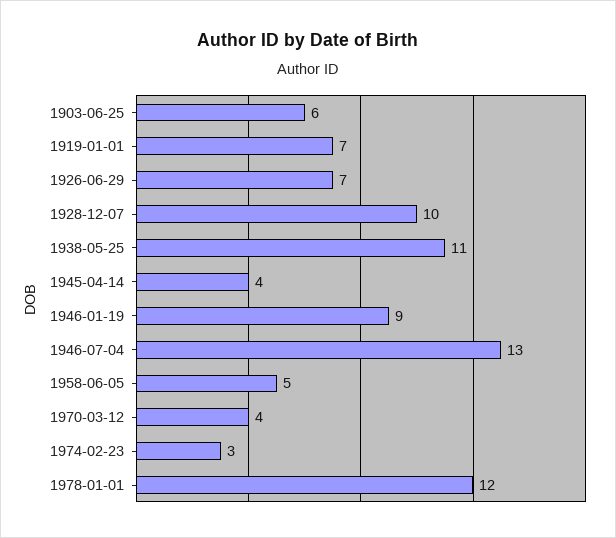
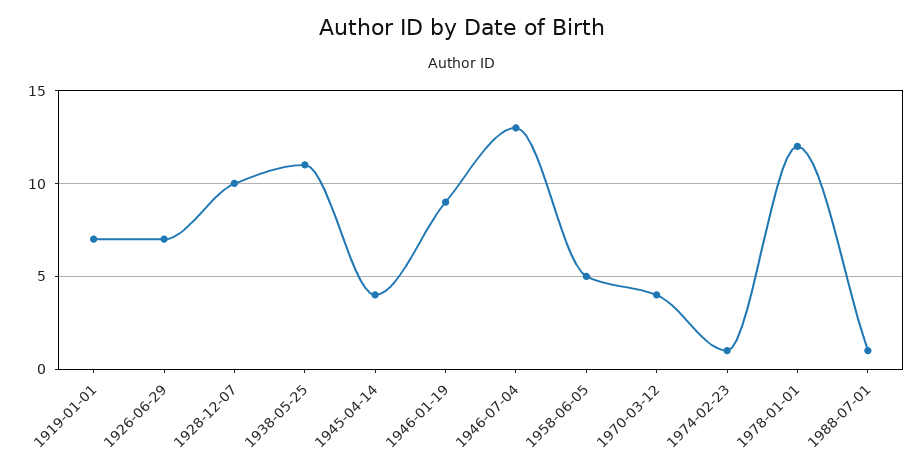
1903-06-25: 6 -> none
1974-02-23: 3 -> 1
1988-07-01: none -> 1

